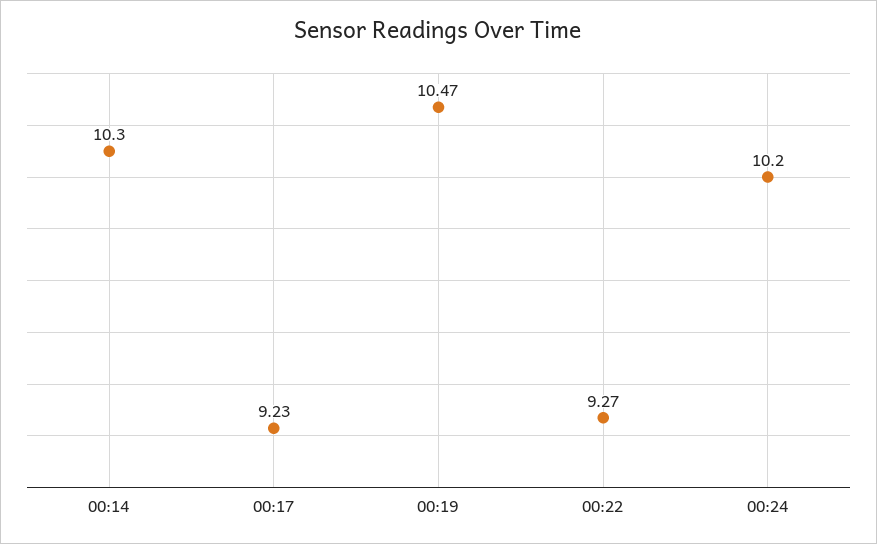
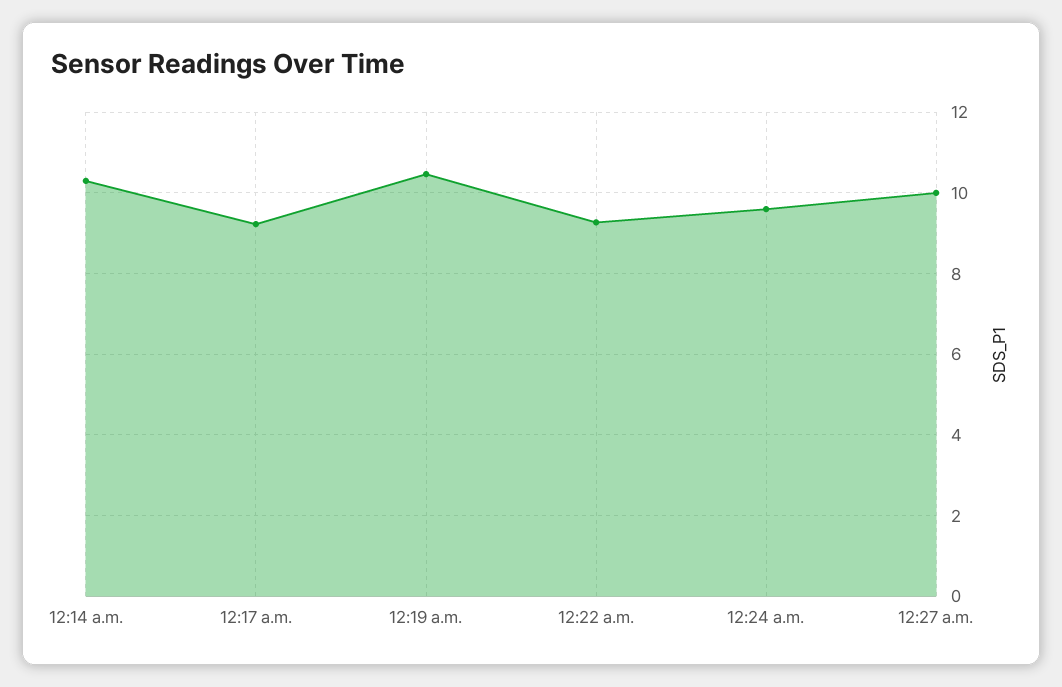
00:24: 10.2 -> 9.6
12:27 a.m.: none -> 10

